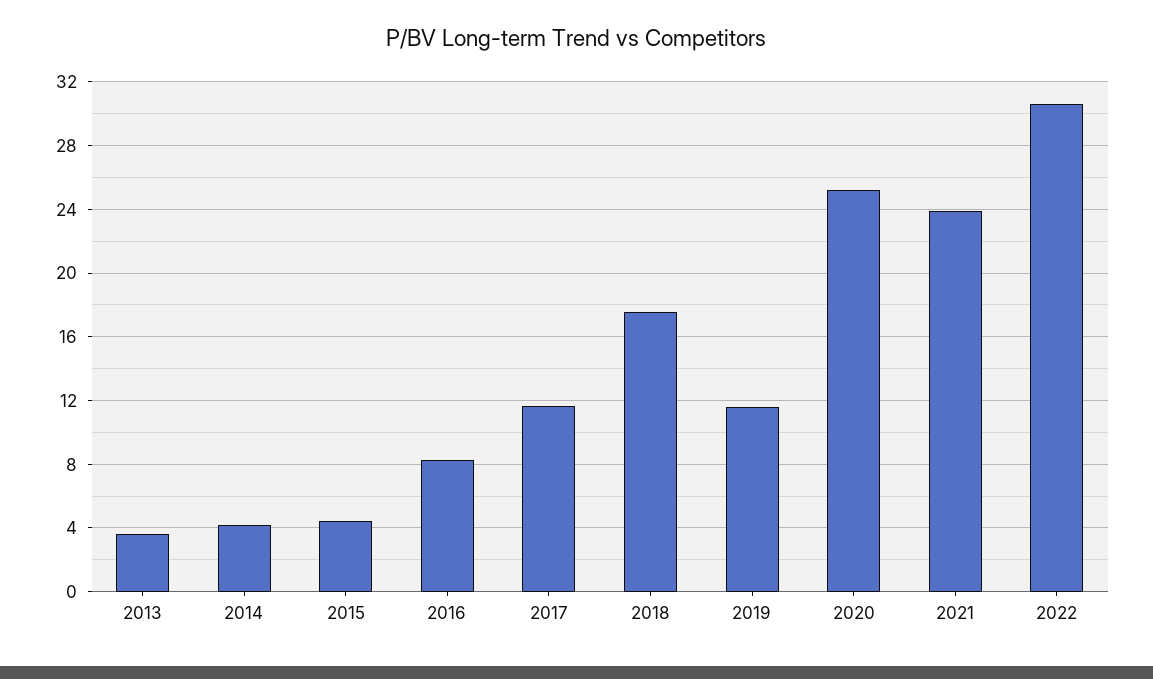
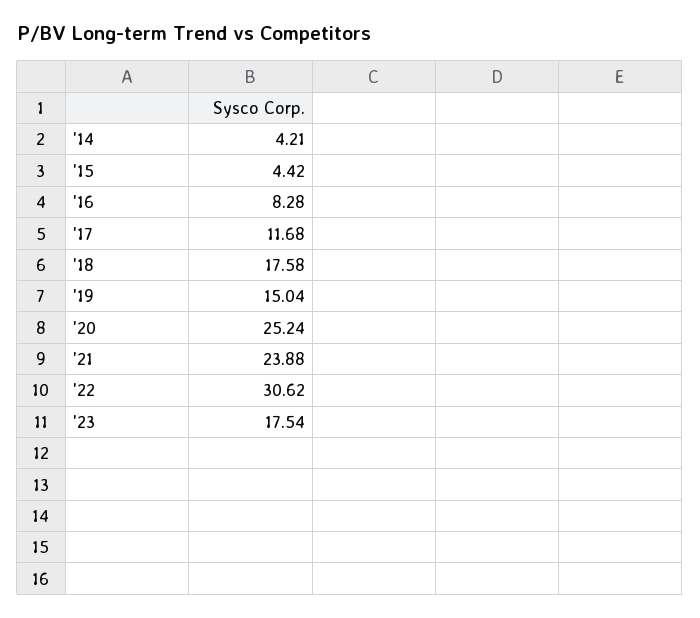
2013: 3.5 -> none
2019: 11.5 -> 15.04
'23: none -> 17.54

